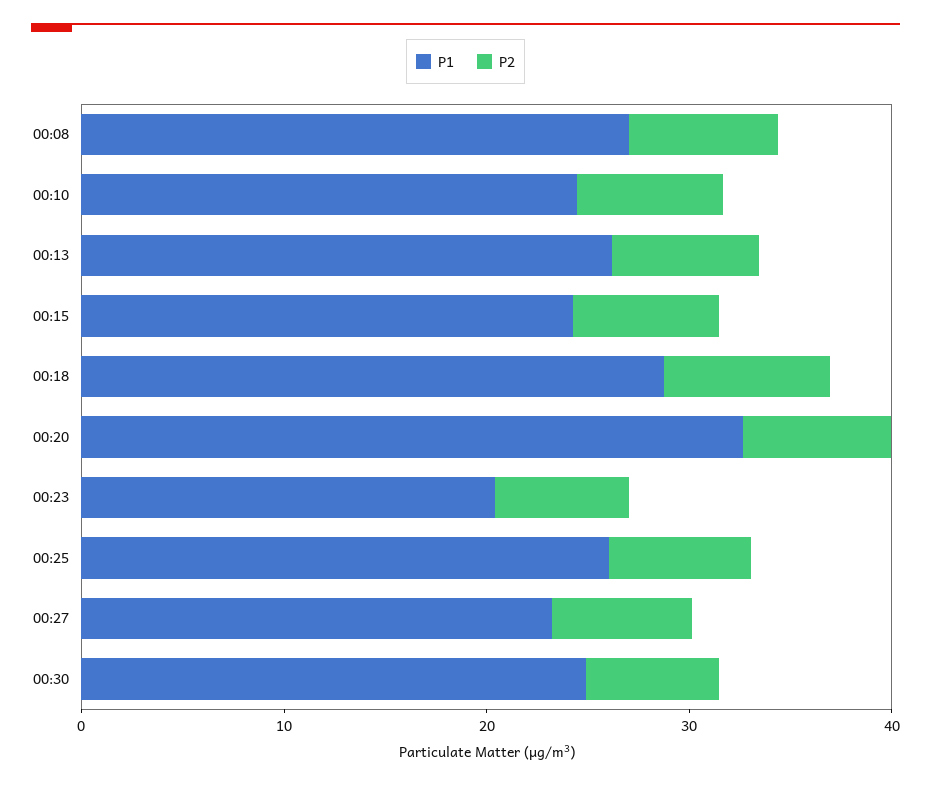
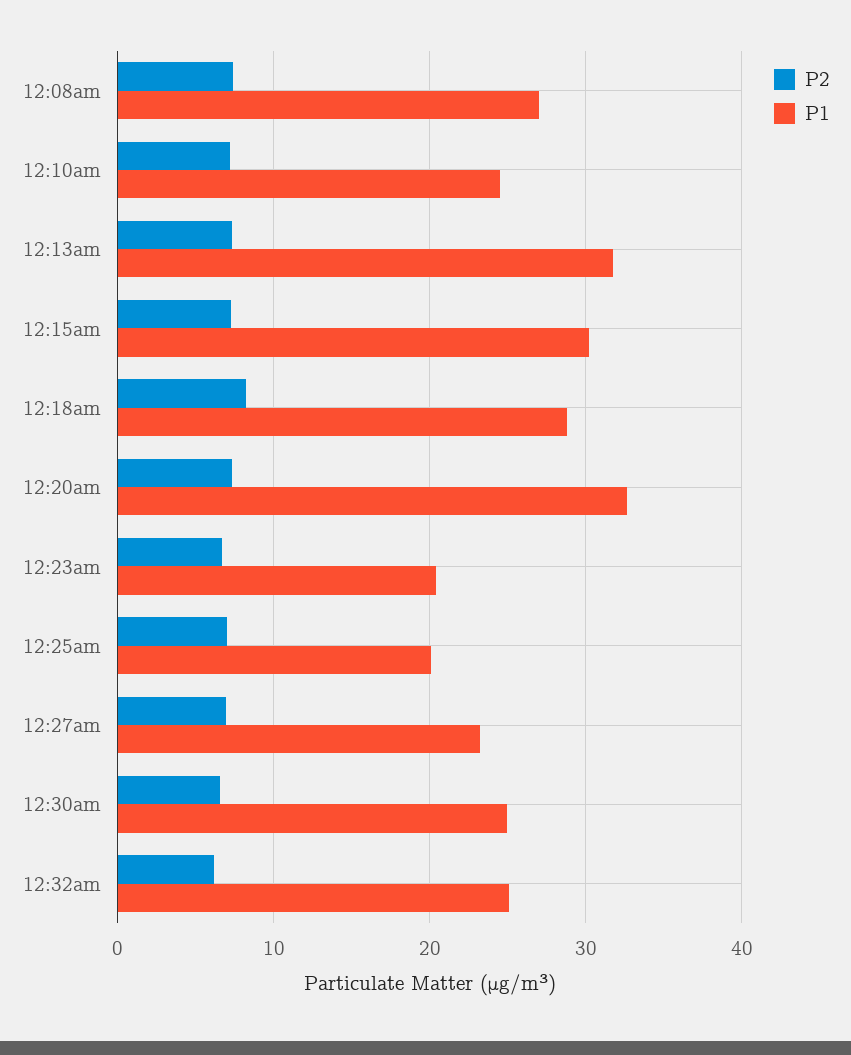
P1, 00:13: 26 -> 32
P1, 00:15: 24 -> 30
P1, 00:25: 26 -> 20
P2, 12:32am: none -> 6
P1, 12:32am: none -> 25

